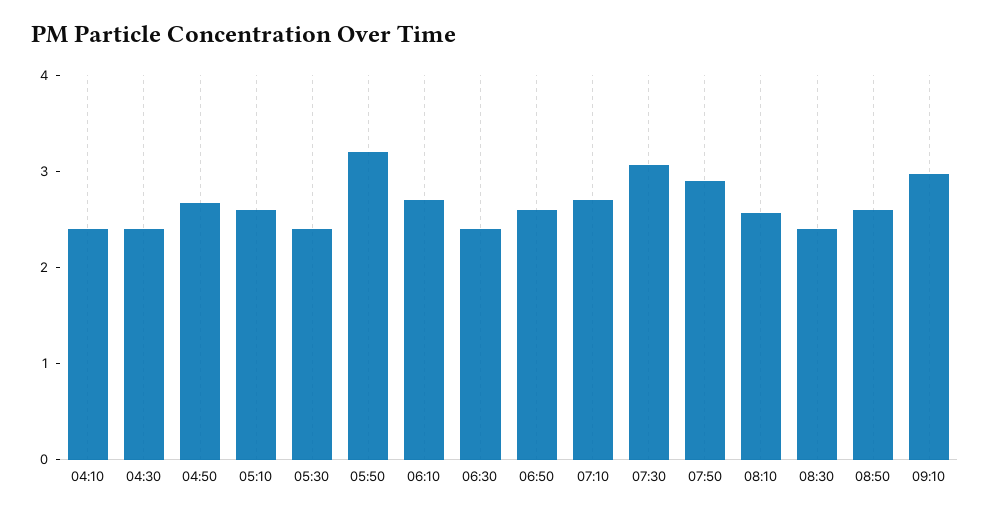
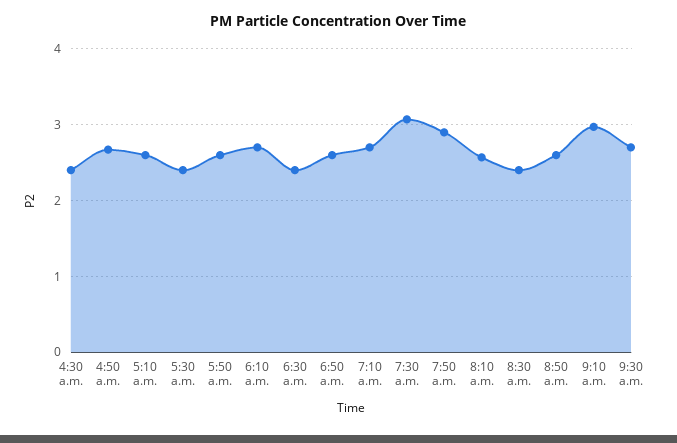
04:10: 2.4 -> none
05:50: 3.2 -> 2.6
9:30 a.m.: none -> 2.7

